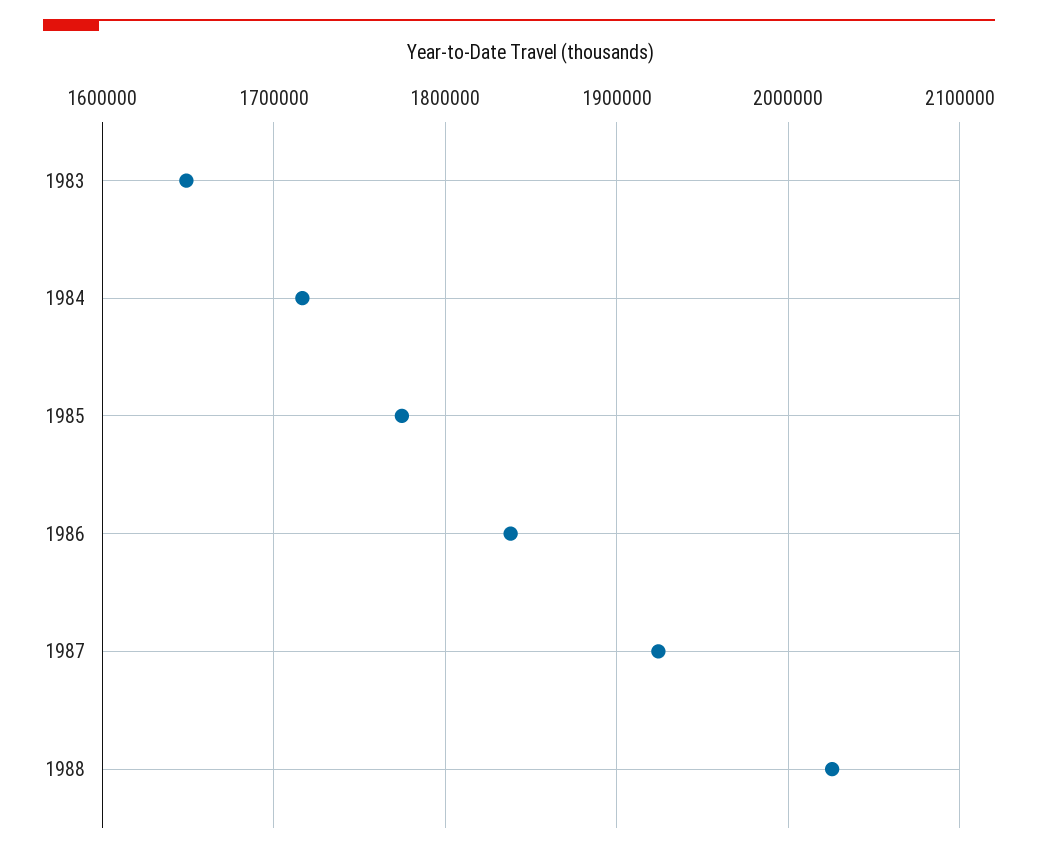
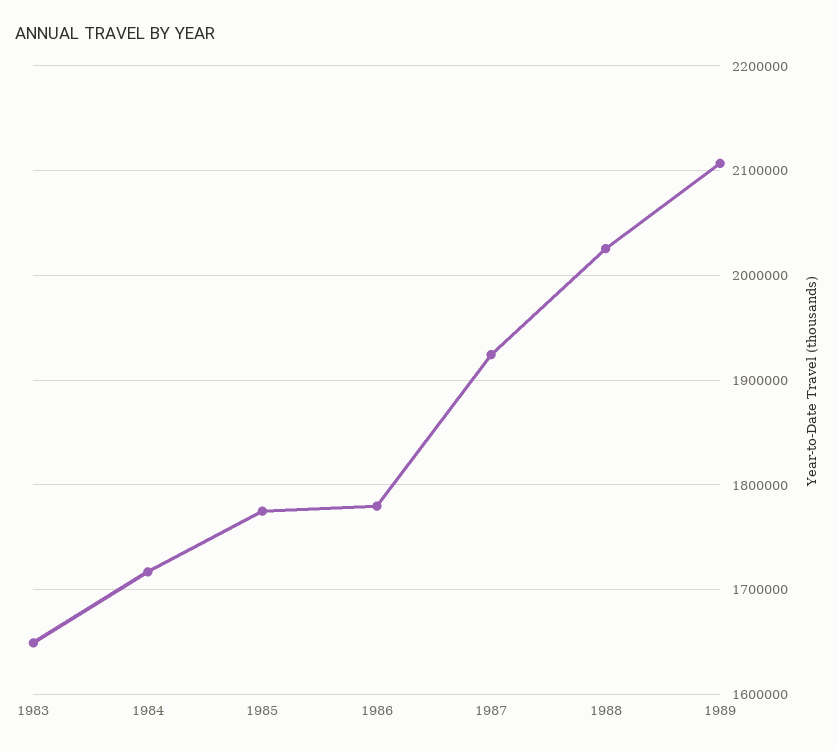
1986: 1840000 -> 1780000
1989: none -> 2110000

